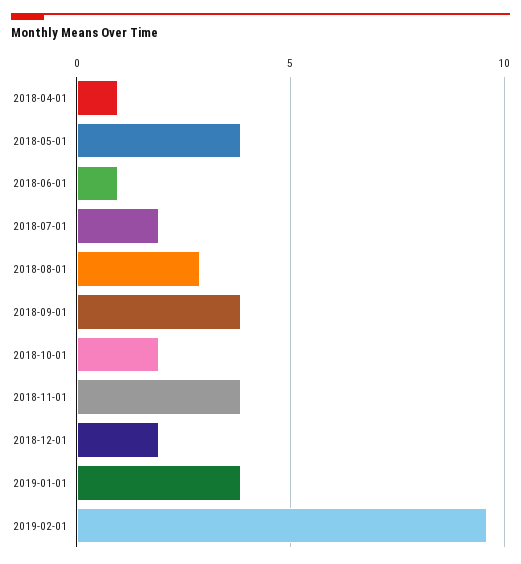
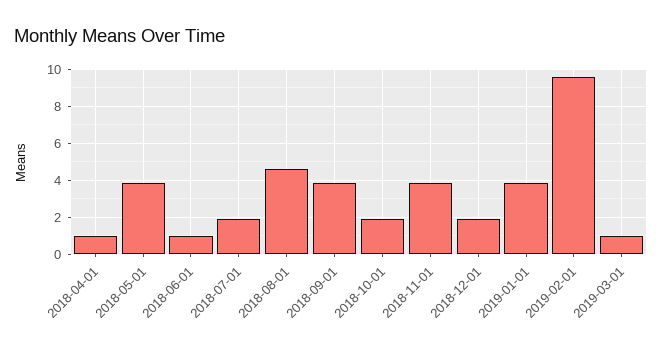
2018-08-01: 3 -> 4.5
2019-03-01: none -> 1

